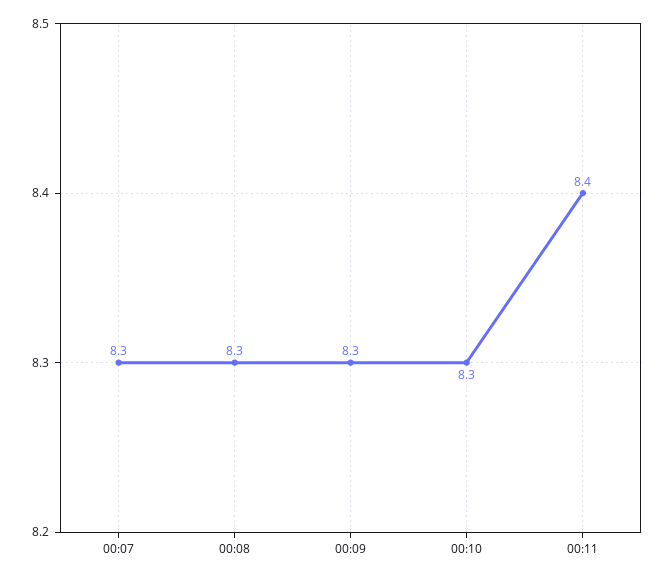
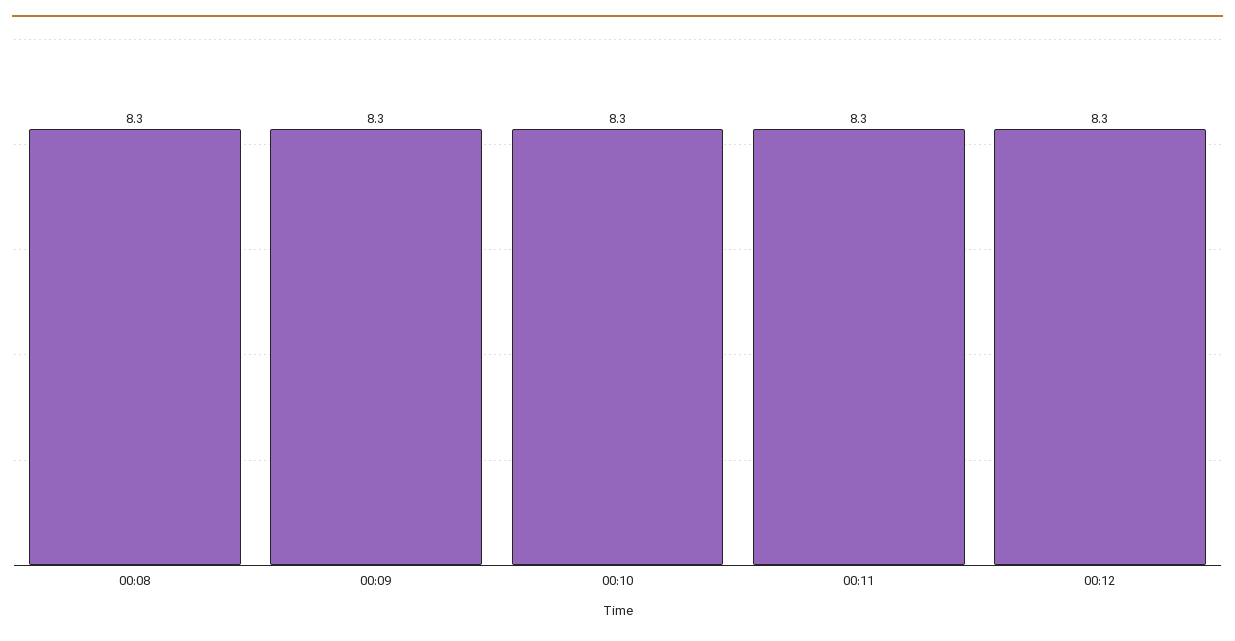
00:07: 8.3 -> none
00:11: 8.4 -> 8.3
00:12: none -> 8.3

